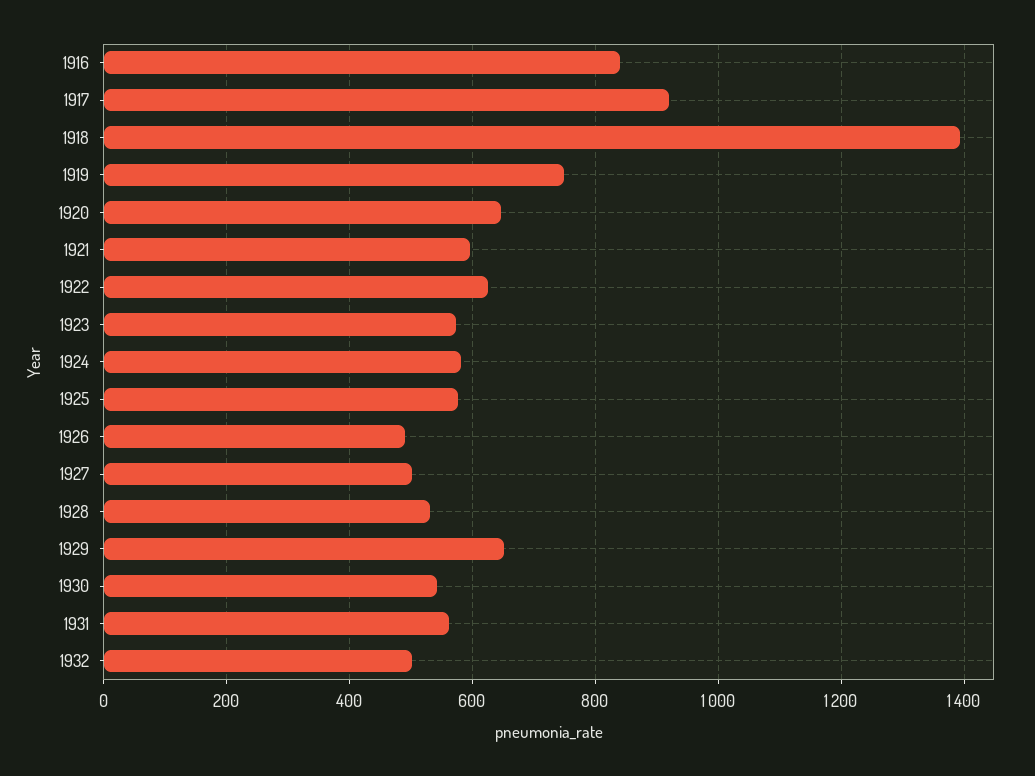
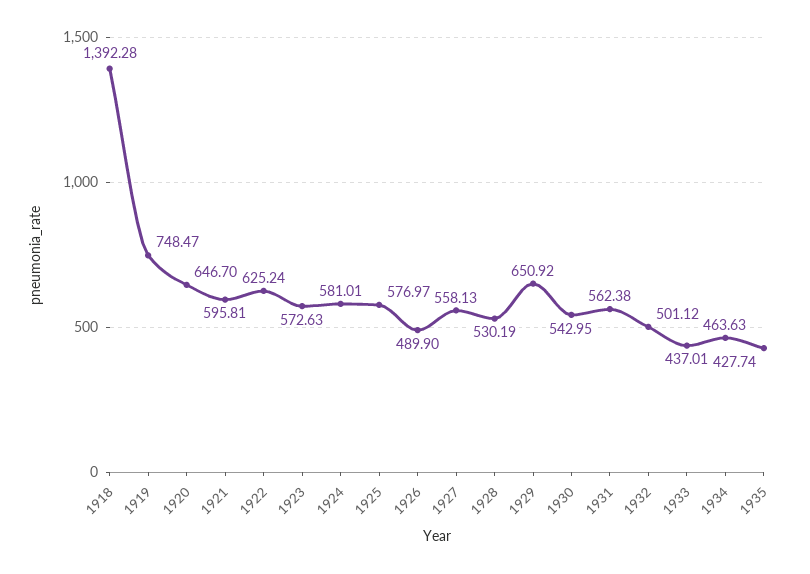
1916: 840 -> none
1917: 920 -> none
1927: 500 -> 558.13
1933: none -> 437.01
1934: none -> 463.63
1935: none -> 427.74

